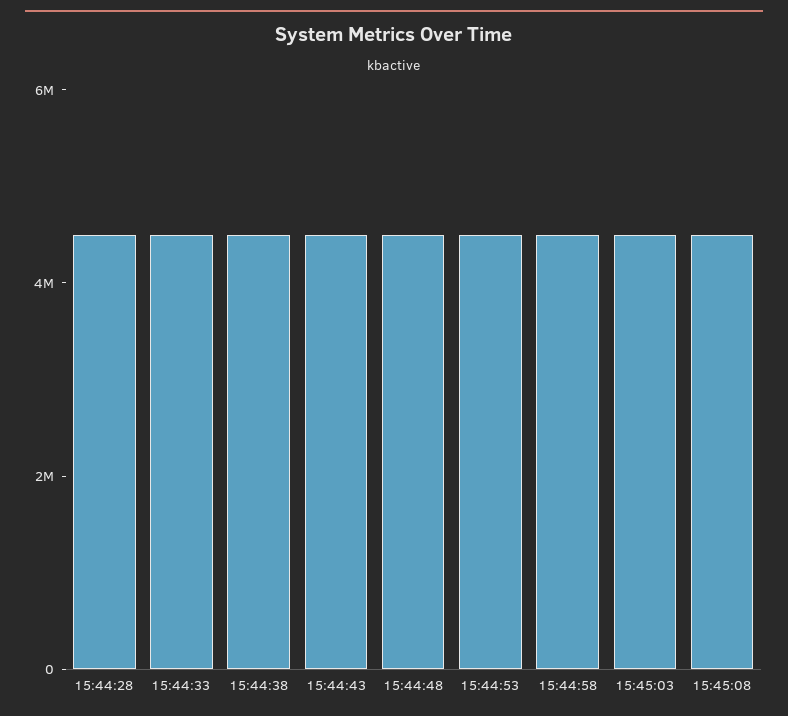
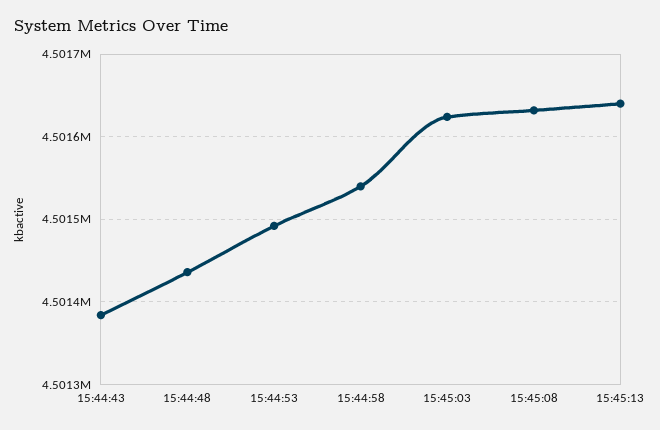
15:44:28: 4500000 -> none
15:44:33: 4500000 -> none
15:44:38: 4500000 -> none
15:45:13: none -> 4501640

